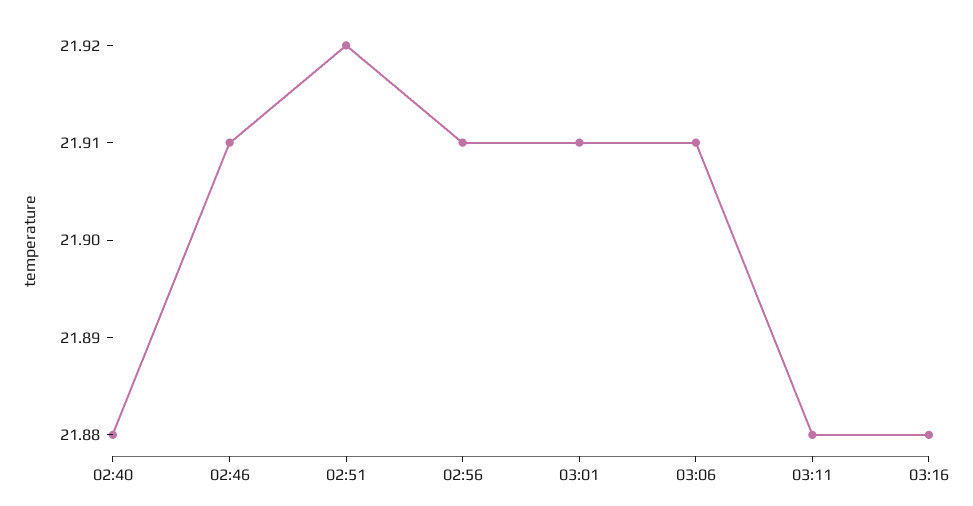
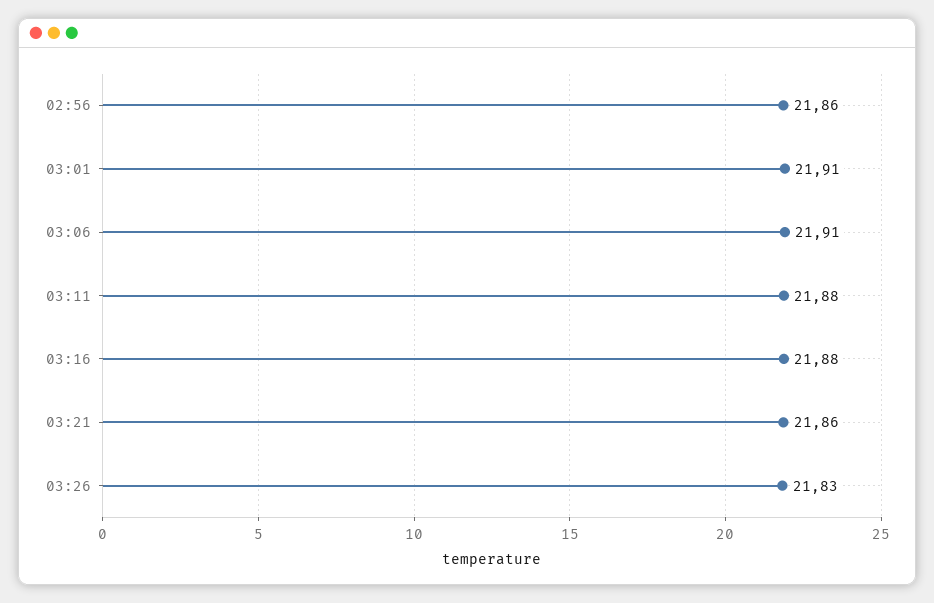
02:40: 21.88 -> none
02:46: 21.91 -> none
02:51: 21.92 -> none
02:56: 21.91 -> 21.86
03:21: none -> 21.86
03:26: none -> 21.83

